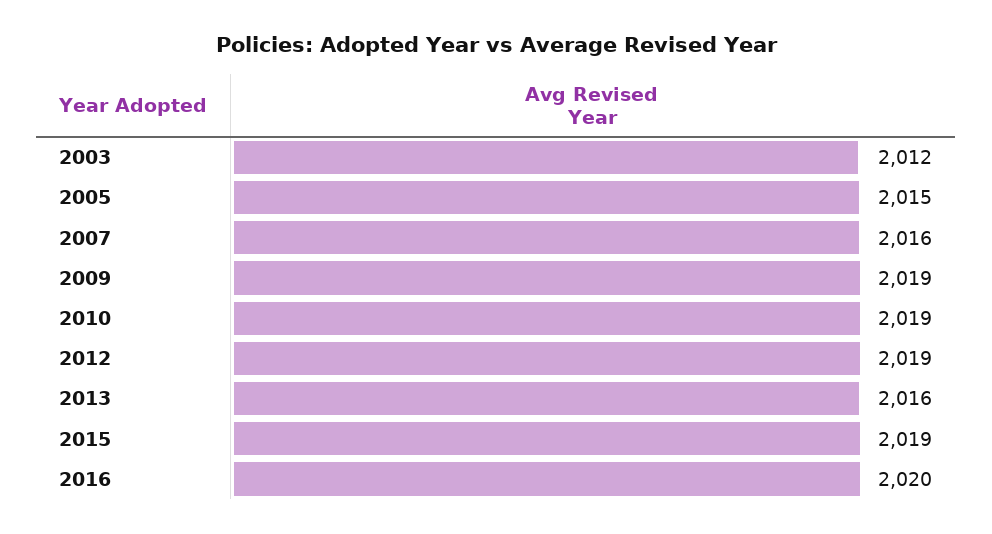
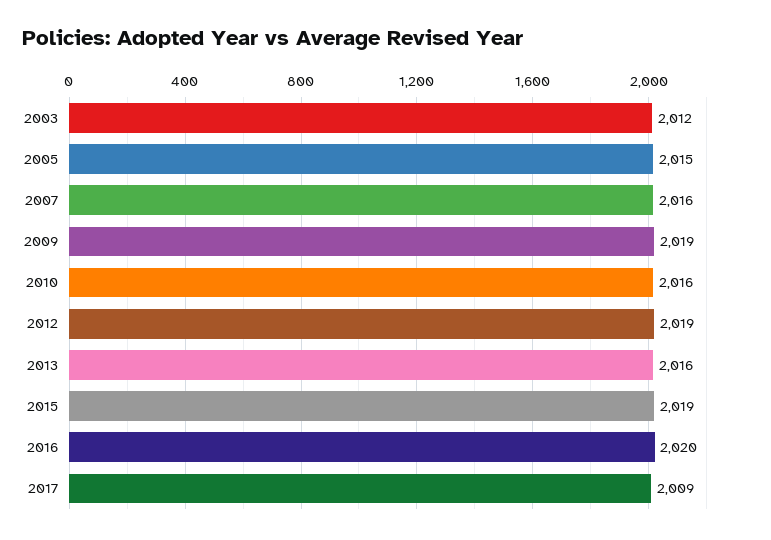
2010: 2019 -> 2016
2017: none -> 2009

